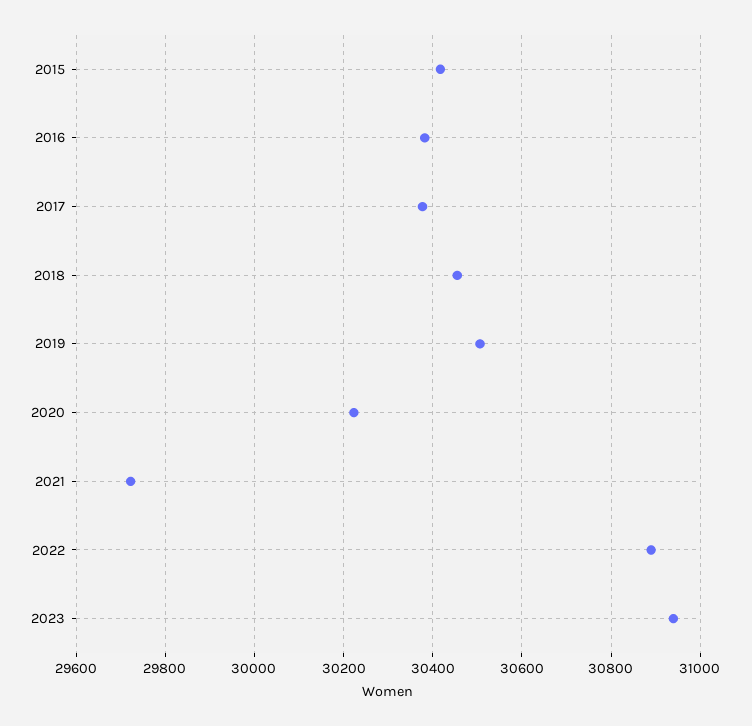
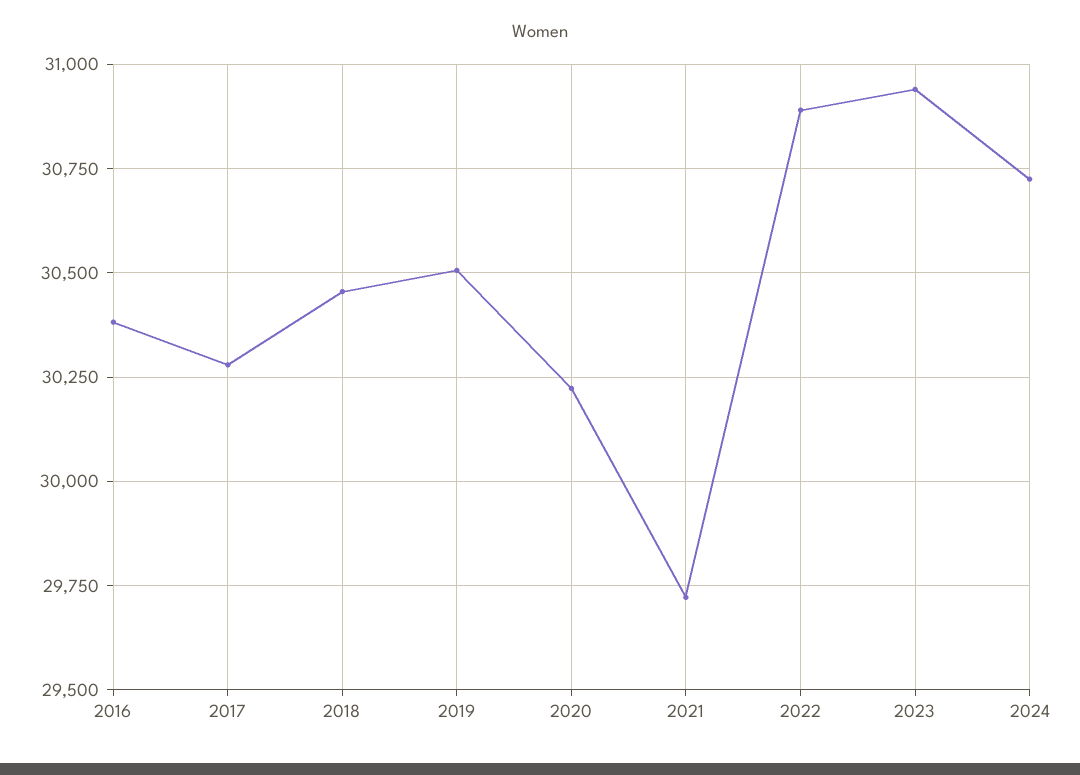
2015: 30420 -> none
2017: 30380 -> 30275
2024: none -> 30725

